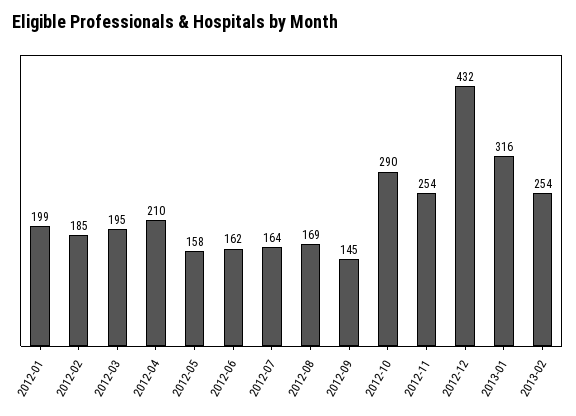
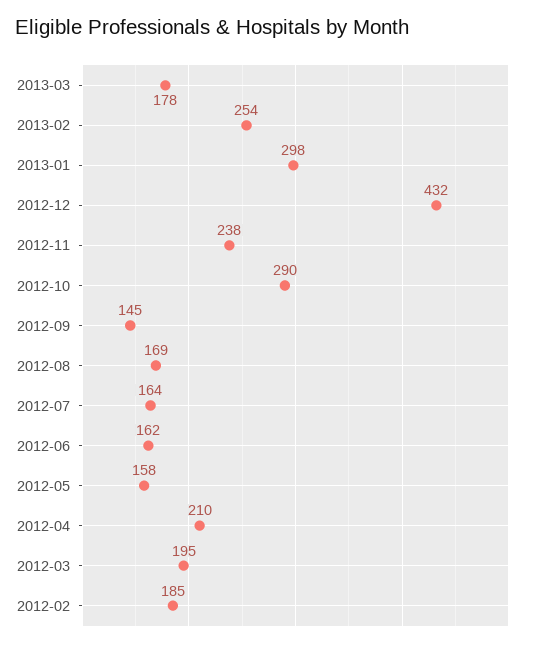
2012-01: 199 -> none
2012-11: 254 -> 238
2013-01: 316 -> 298
2013-03: none -> 178

